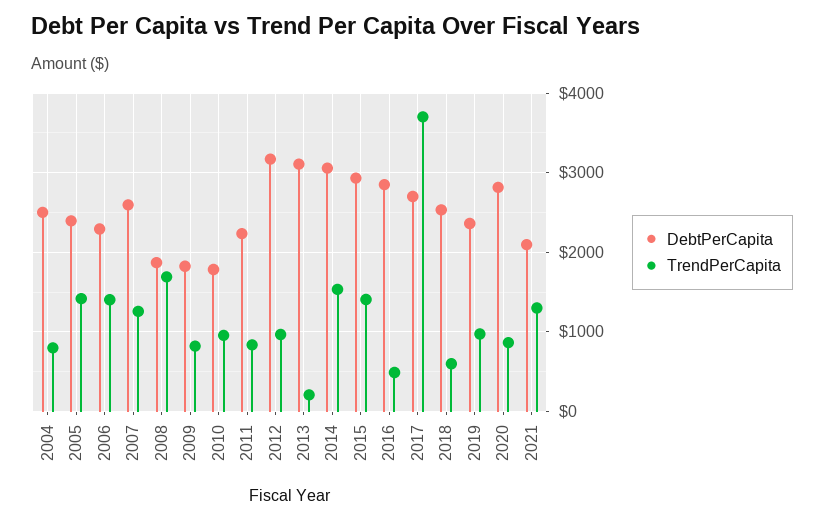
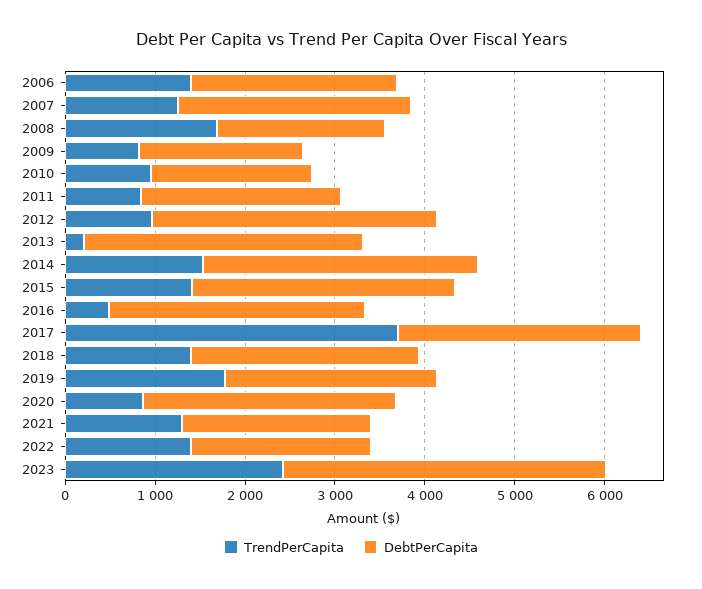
DebtPerCapita, 2004: 2500 -> none
TrendPerCapita, 2004: 800 -> none
DebtPerCapita, 2005: 2400 -> none
TrendPerCapita, 2005: 1400 -> none
TrendPerCapita, 2018: 600 -> 1400
TrendPerCapita, 2019: 1000 -> 1800
TrendPerCapita, 2022: none -> 1400
DebtPerCapita, 2022: none -> 2000
TrendPerCapita, 2023: none -> 2400
DebtPerCapita, 2023: none -> 3600

